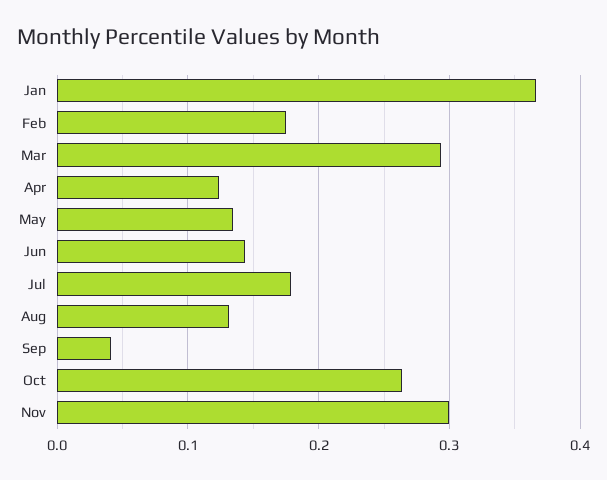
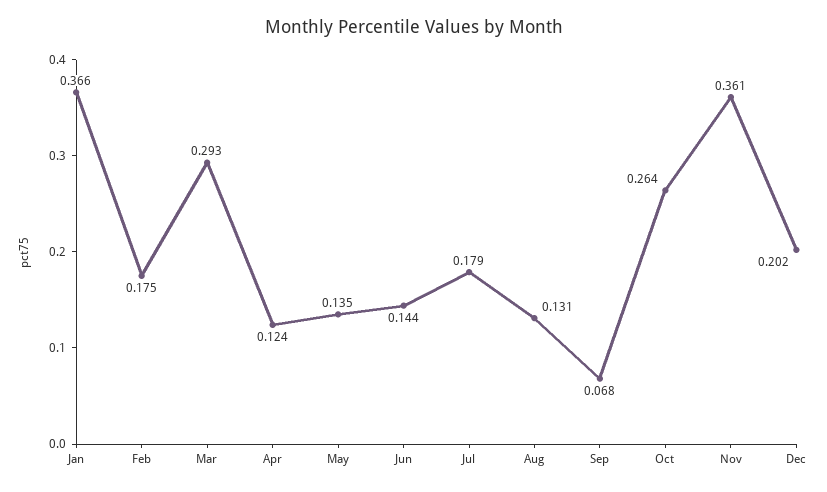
Sep: 0.04 -> 0.068
Nov: 0.3 -> 0.361
Dec: none -> 0.202

